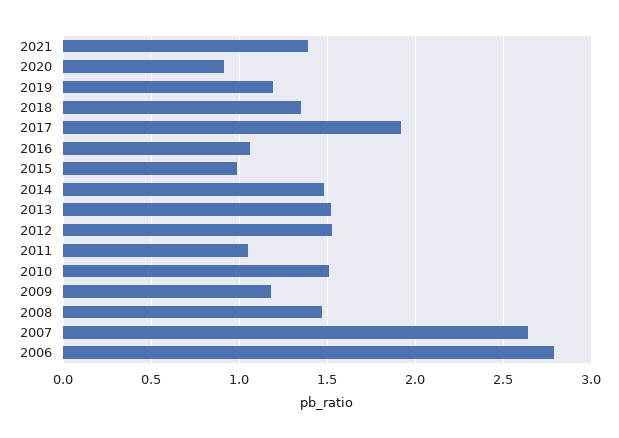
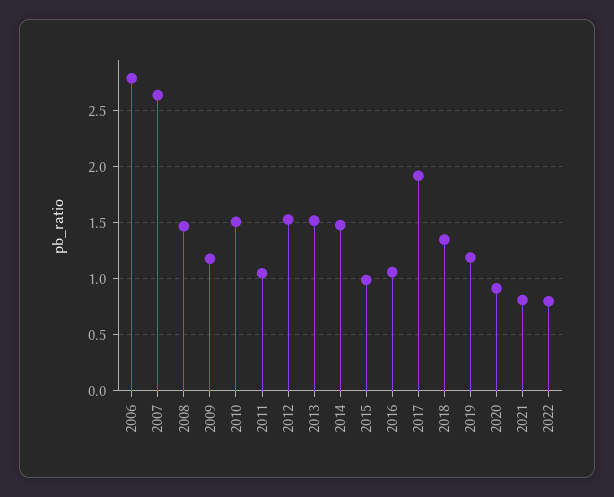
2021: 1.4 -> 0.8
2022: none -> 0.8

